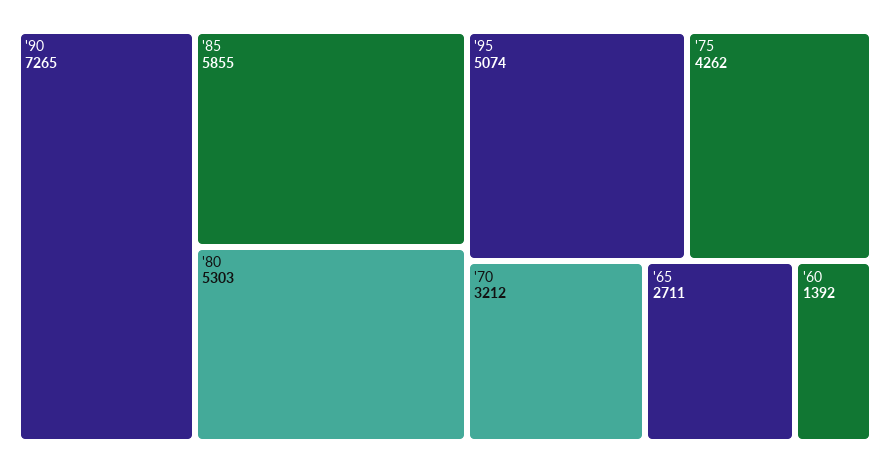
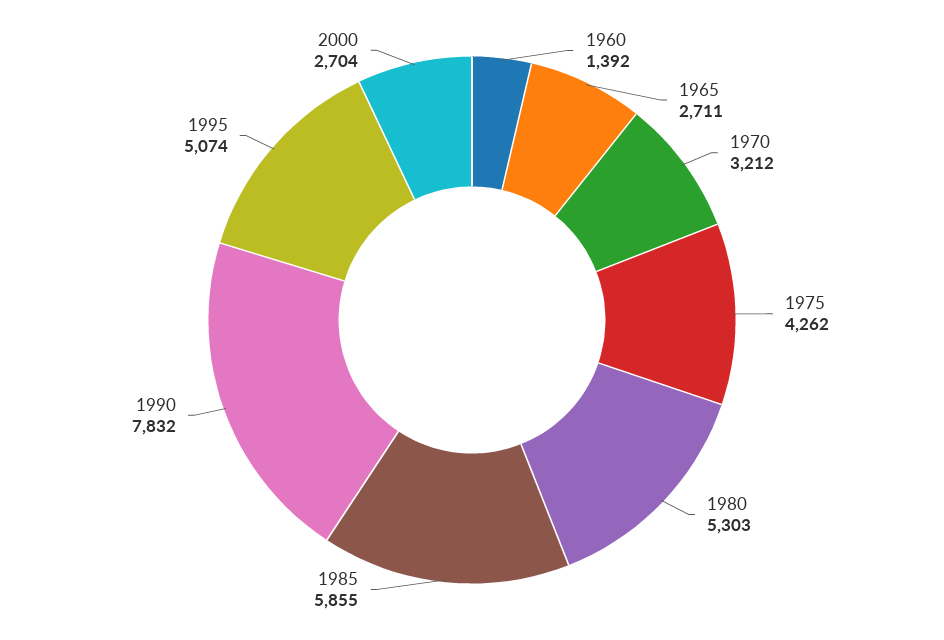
'90: 7265 -> 7832
2000: none -> 2704

